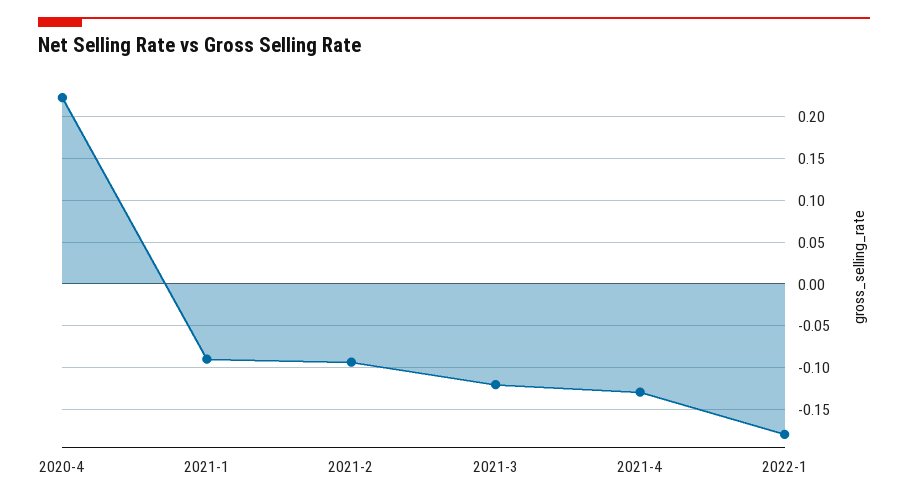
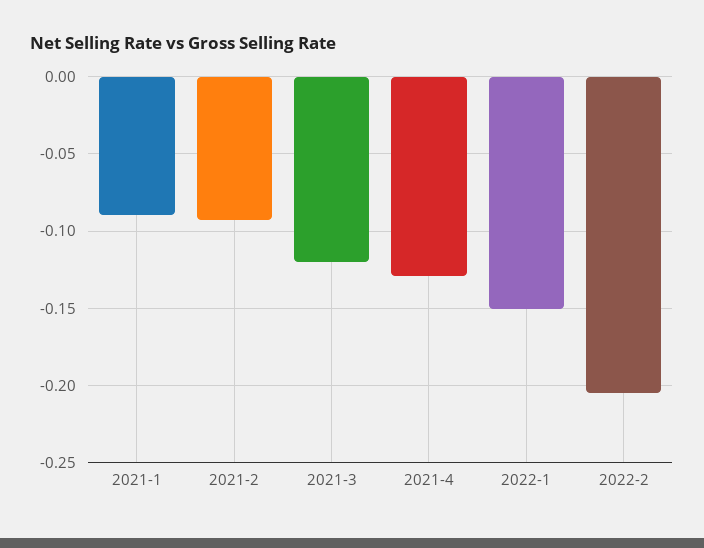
2020-4: 0.22 -> none
2022-1: -0.18 -> -0.15
2022-2: none -> -0.205

